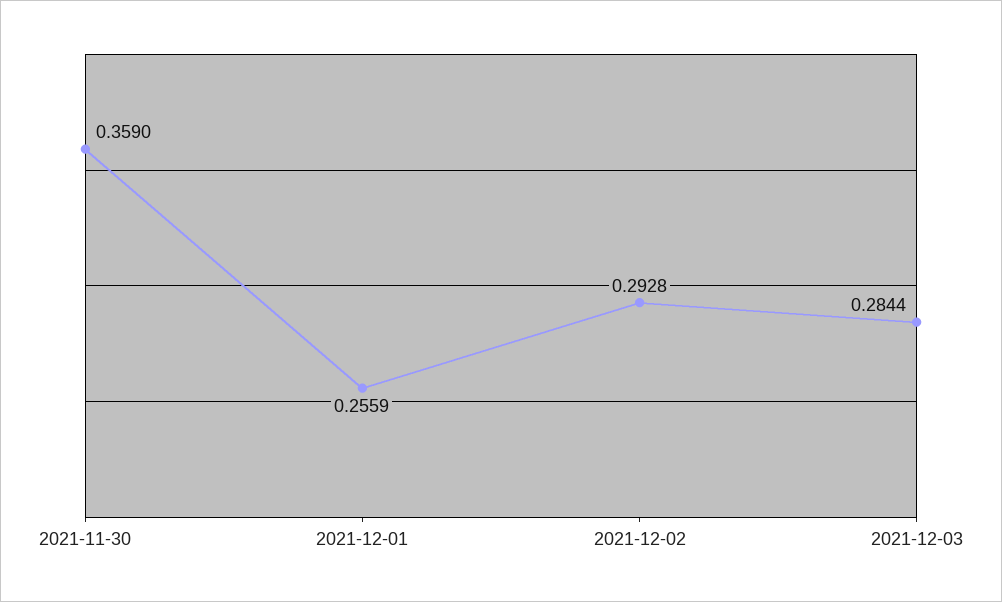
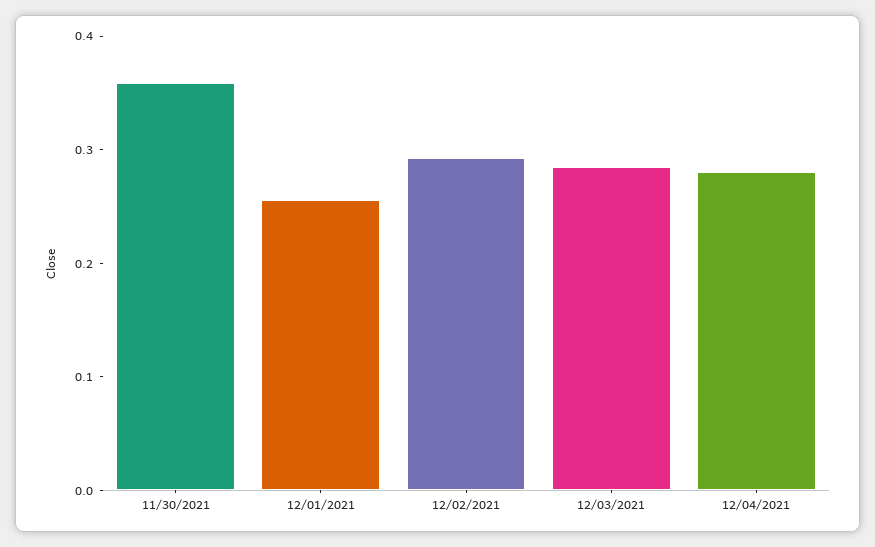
12/04/2021: none -> 0.28

